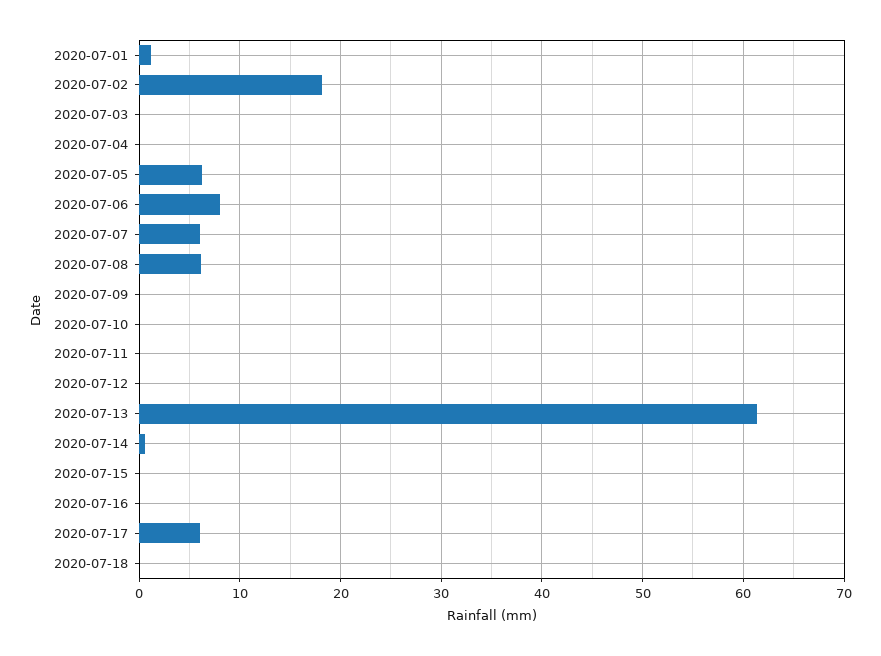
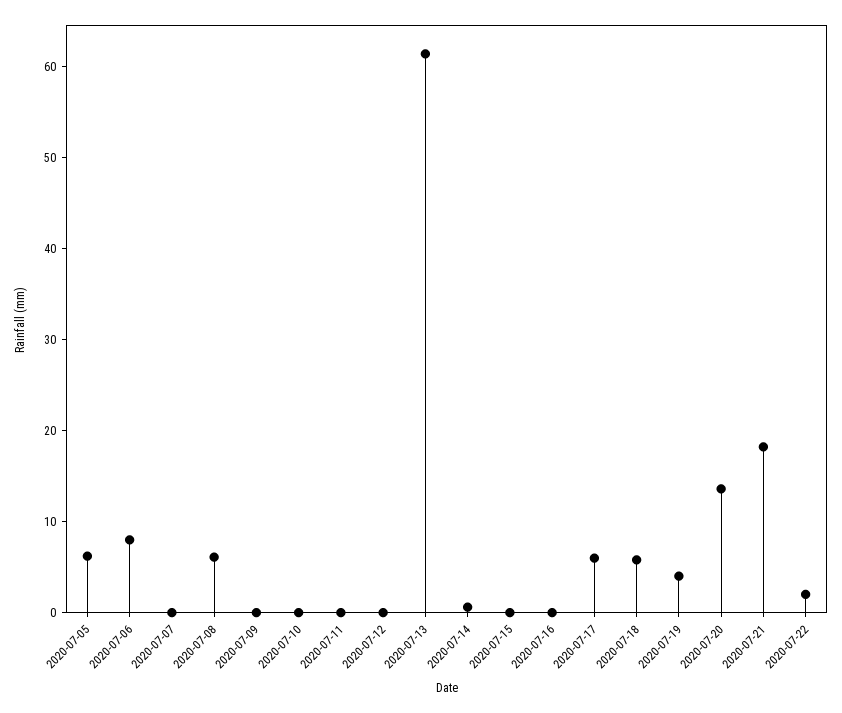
2020-07-01: 1 -> none
2020-07-02: 18 -> none
2020-07-03: 0 -> none
2020-07-04: 0 -> none
2020-07-07: 6 -> 0
2020-07-18: 0 -> 6
2020-07-19: none -> 4
2020-07-20: none -> 14
2020-07-21: none -> 18
2020-07-22: none -> 2

